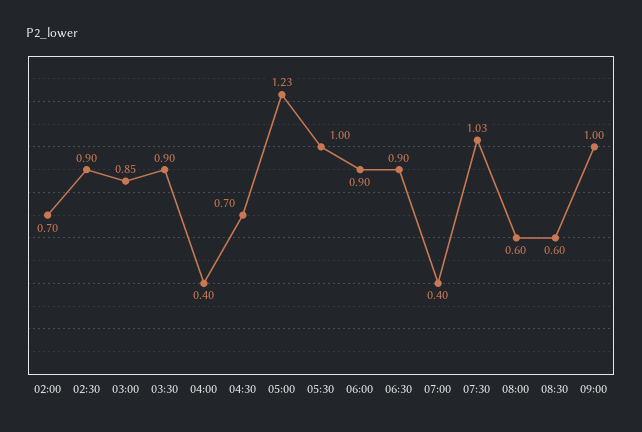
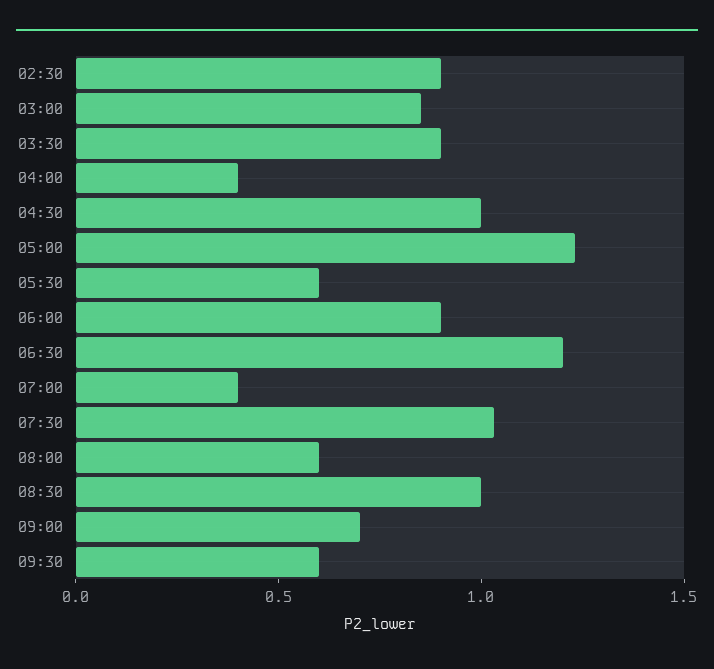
02:00: 0.7 -> none
04:30: 0.7 -> 1
05:30: 1 -> 0.6
06:30: 0.9 -> 1.2
08:30: 0.6 -> 1
09:00: 1 -> 0.7
09:30: none -> 0.6

